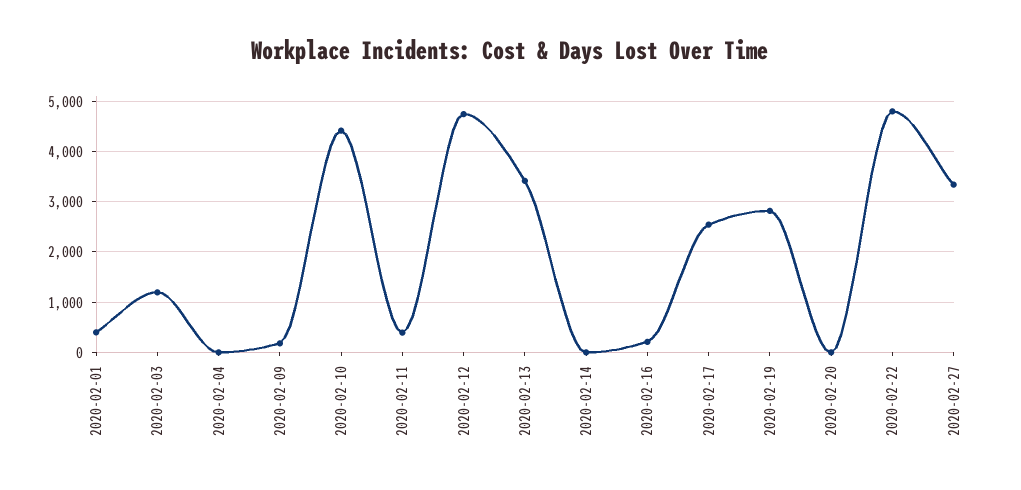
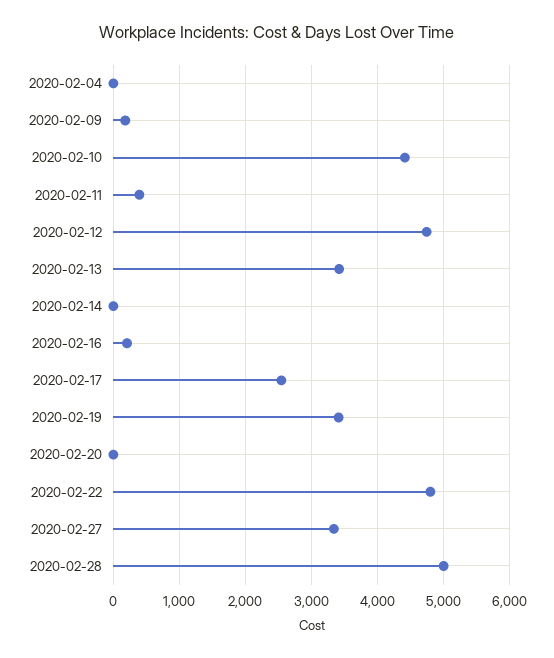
2020-02-01: 400 -> none
2020-02-03: 1200 -> none
2020-02-19: 2800 -> 3400
2020-02-28: none -> 5000

